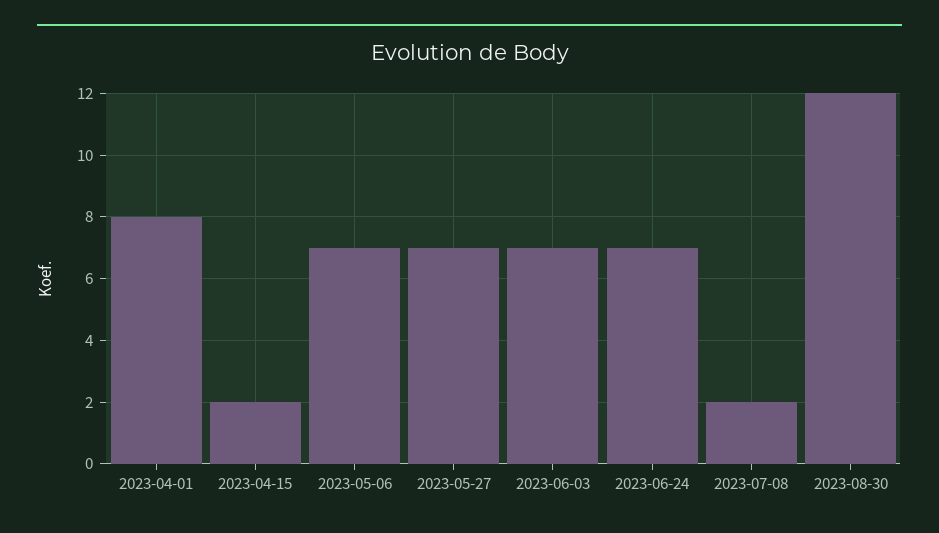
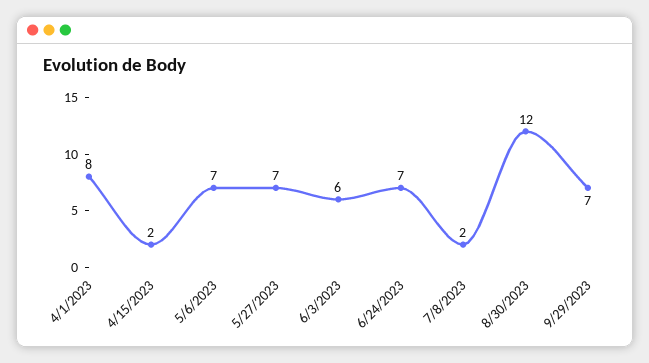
2023-06-03: 7 -> 6
9/29/2023: none -> 7

